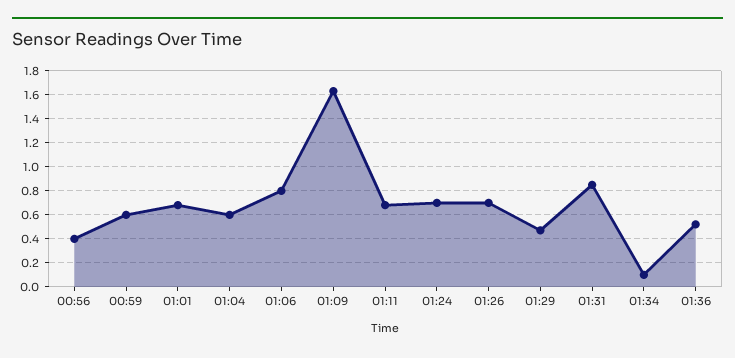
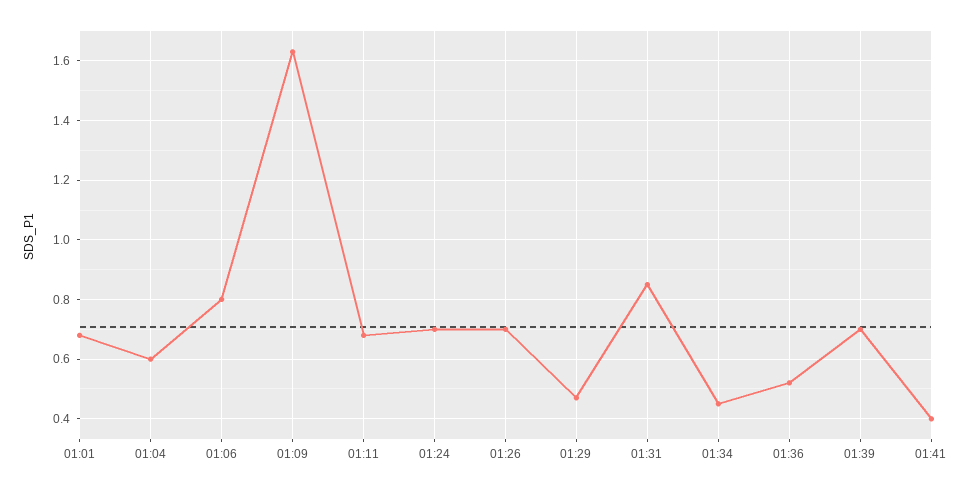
00:56: 0.4 -> none
00:59: 0.6 -> none
01:34: 0.1 -> 0.45
01:39: none -> 0.7
01:41: none -> 0.4

